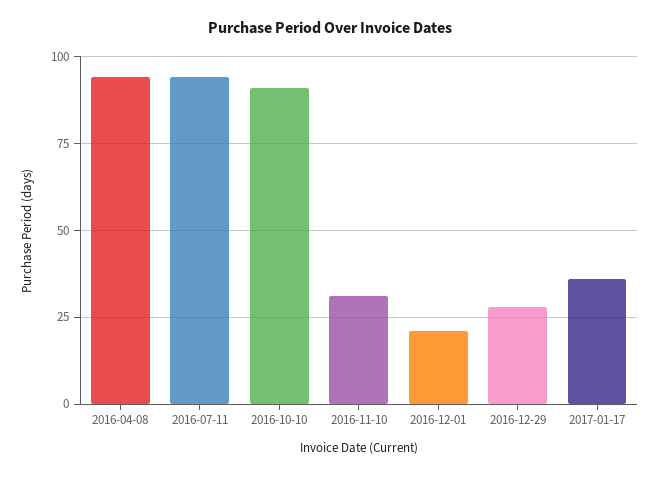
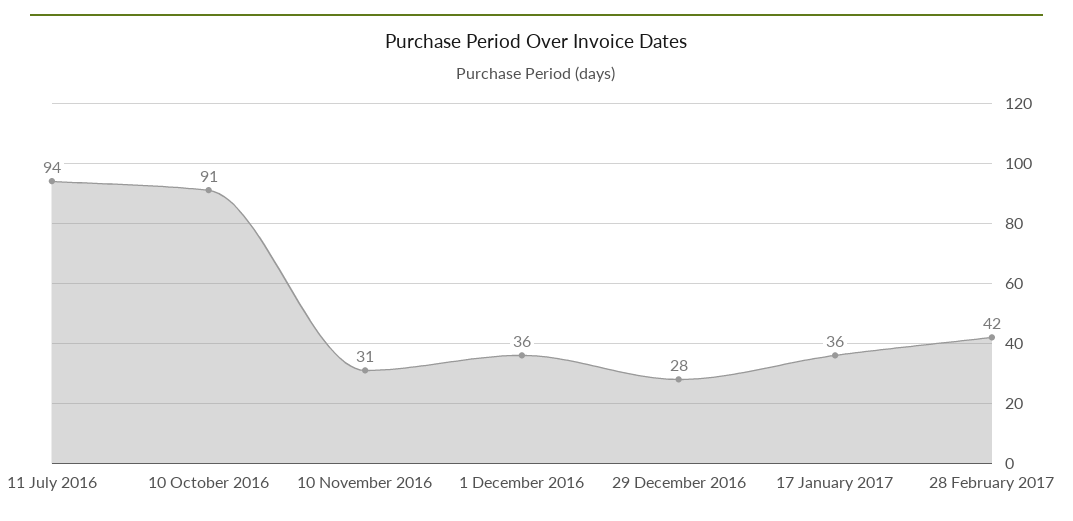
2016-04-08: 95 -> none
2016-12-01: 20 -> 36
28 February 2017: none -> 42

